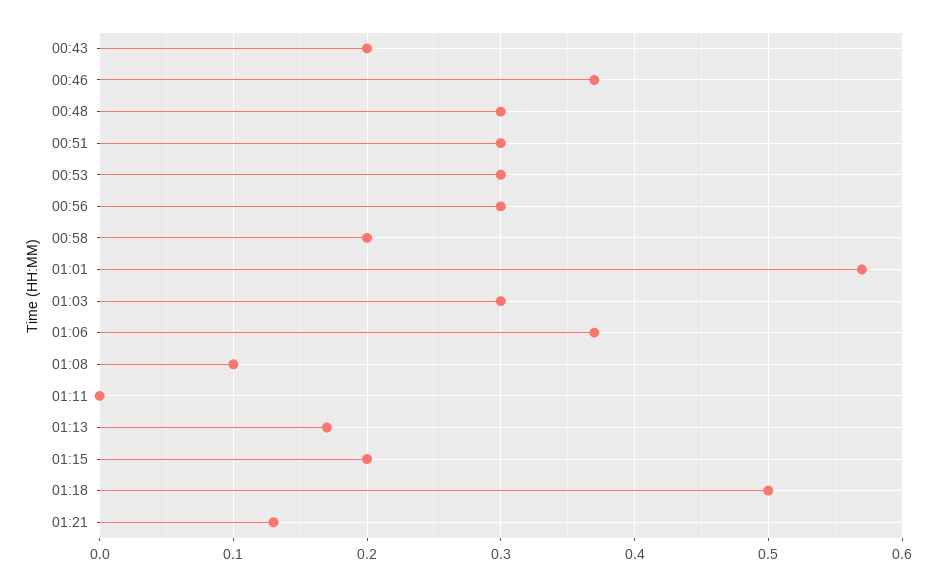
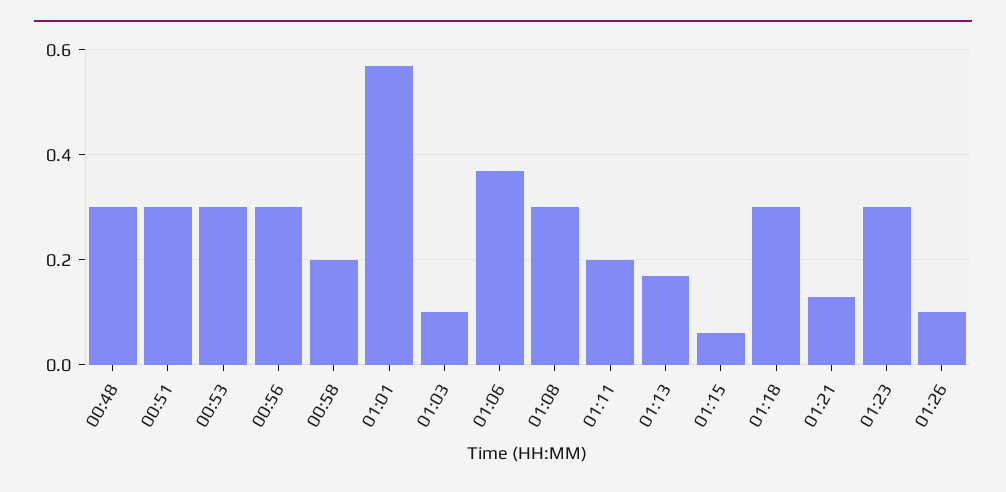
00:43: 0.2 -> none
00:46: 0.37 -> none
01:03: 0.3 -> 0.1
01:08: 0.1 -> 0.3
01:11: 0 -> 0.2
01:15: 0.2 -> 0.05
01:18: 0.5 -> 0.3
01:23: none -> 0.3
01:26: none -> 0.1

